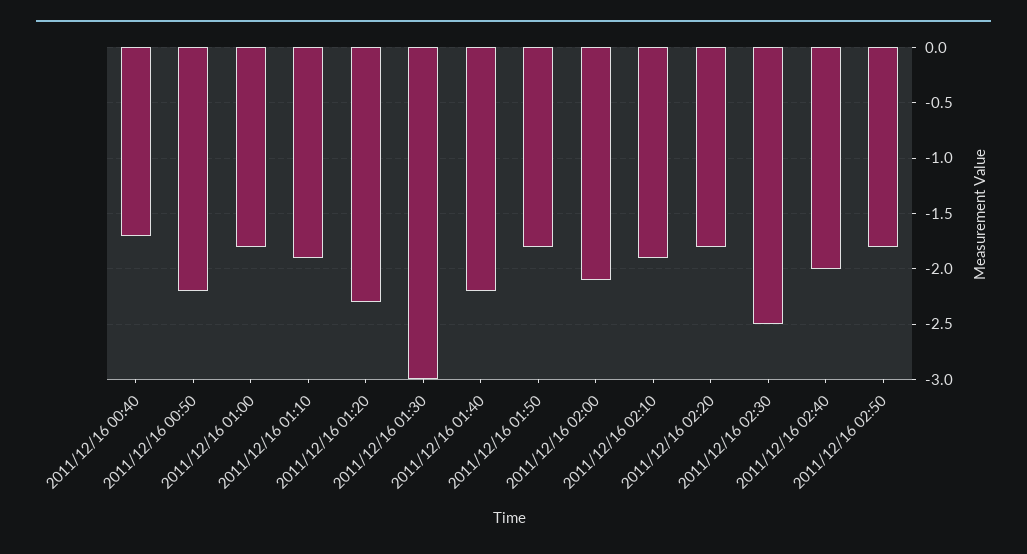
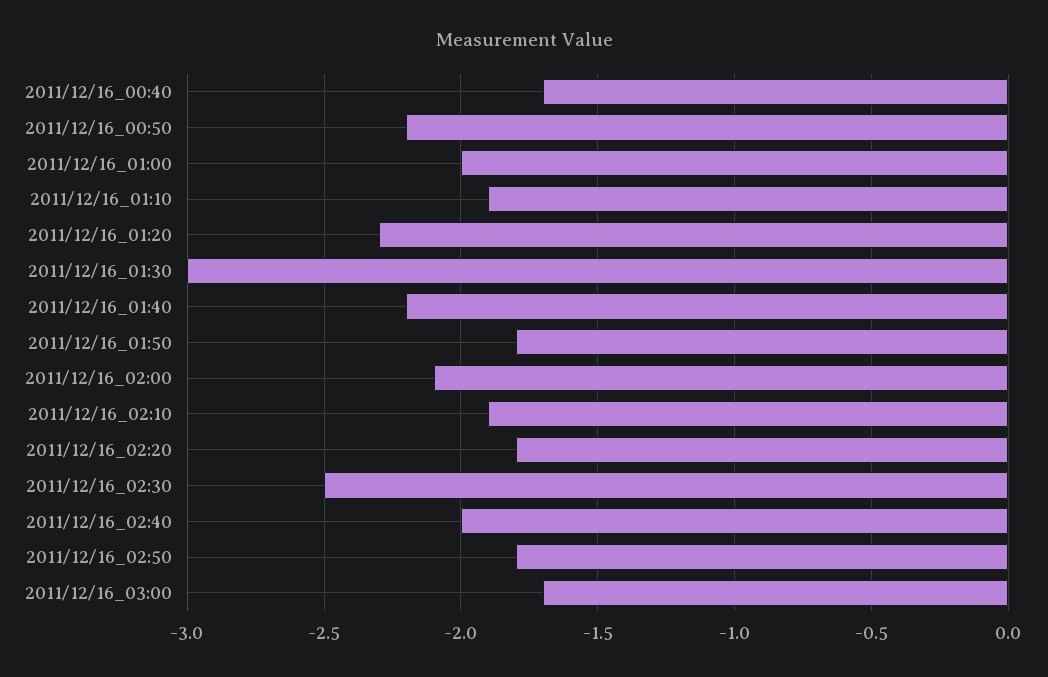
2011/12/16 01:00: -1.8 -> -2
2011/12/16_03:00: none -> -1.7

